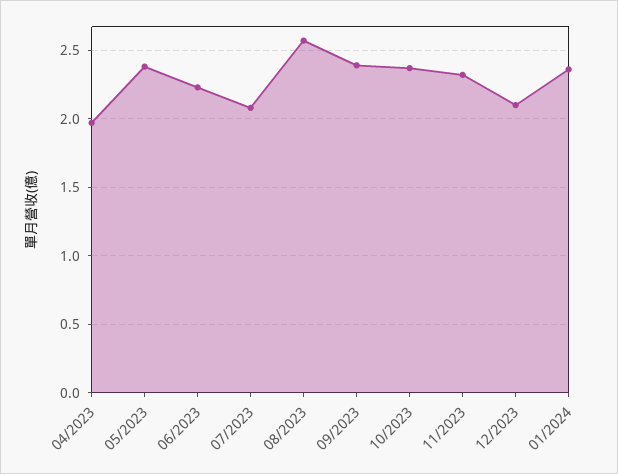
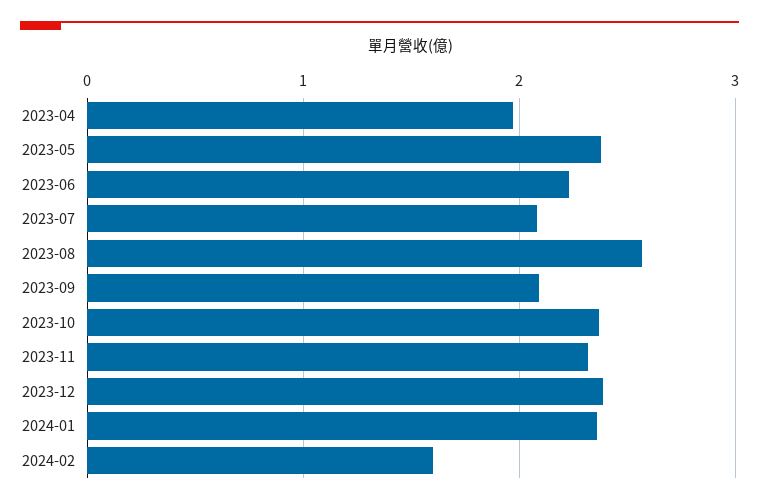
09/2023: 2.4 -> 2.1
12/2023: 2.1 -> 2.4
2024-02: none -> 1.6

